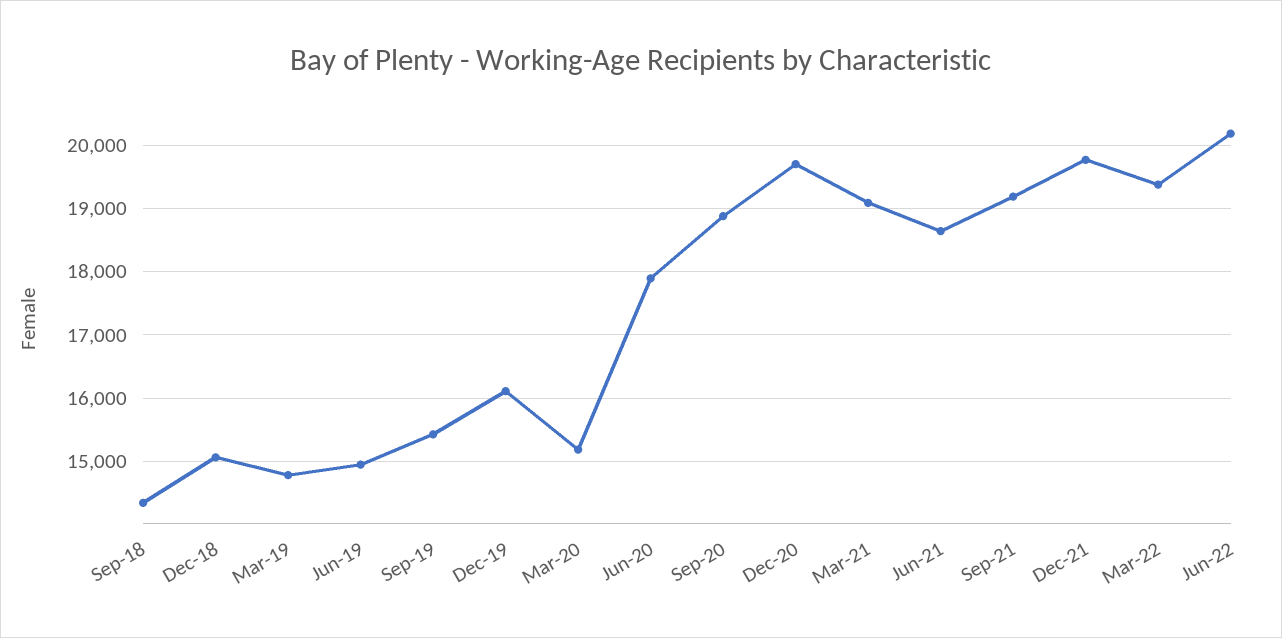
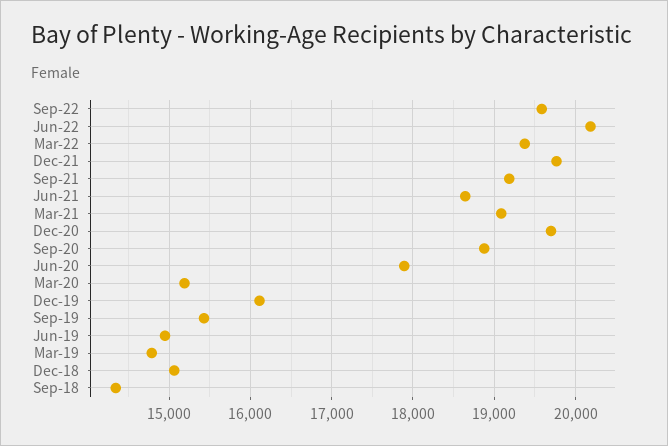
Sep-22: none -> 19600

